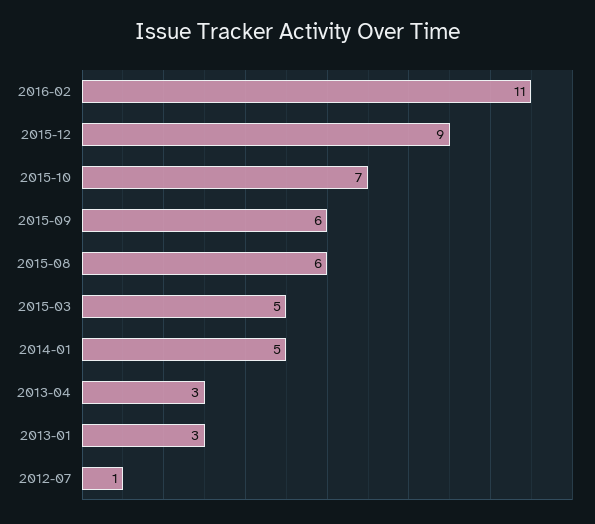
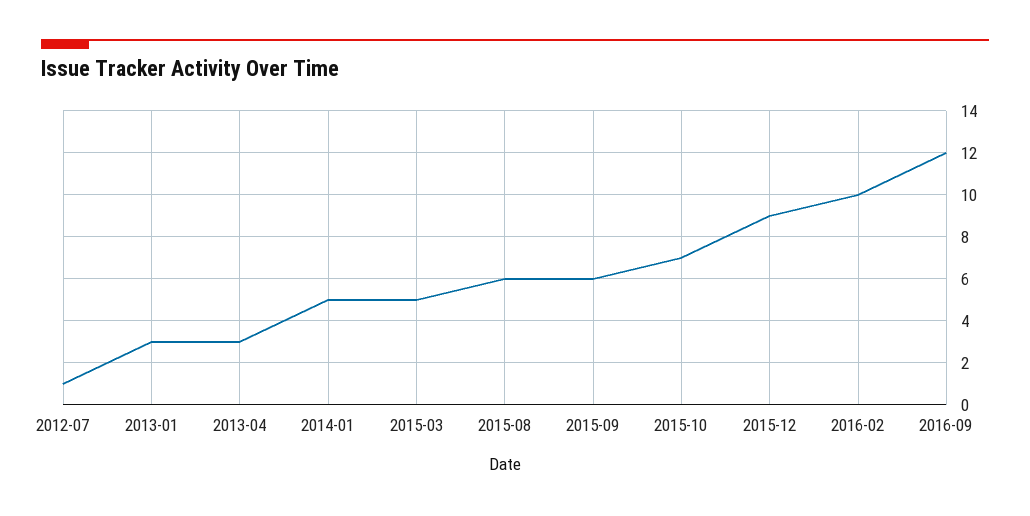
2016-02: 11 -> 10
2016-09: none -> 12

